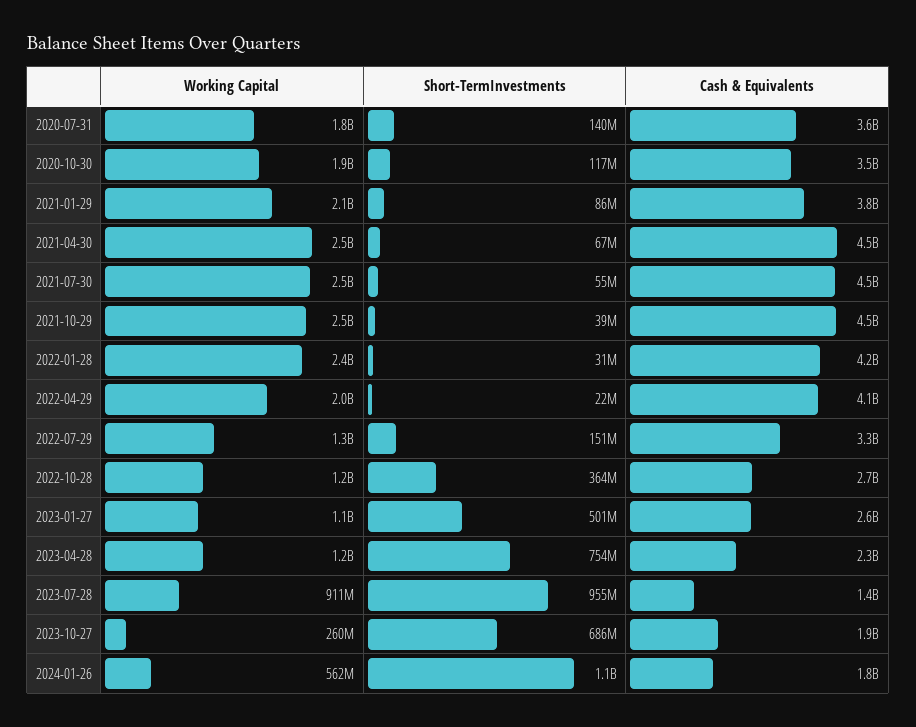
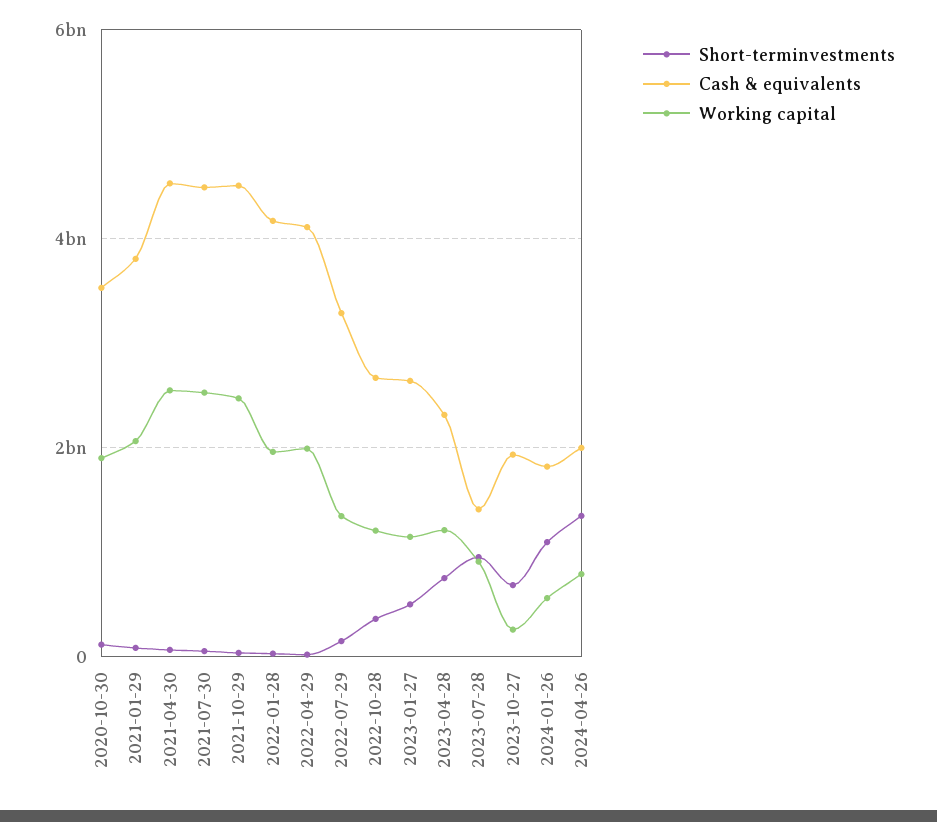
Working Capital, 2020-07-31: 1800000000 -> none
Short-TermInvestments, 2020-07-31: 140000000 -> none
Cash & Equivalents, 2020-07-31: 3600000000 -> none
Working Capital, 2022-01-28: 2400000000 -> 2000000000
Short-TermInvestments, 2024-04-26: none -> 1400000000
Cash & Equivalents, 2024-04-26: none -> 2000000000
Working Capital, 2024-04-26: none -> 800000000

